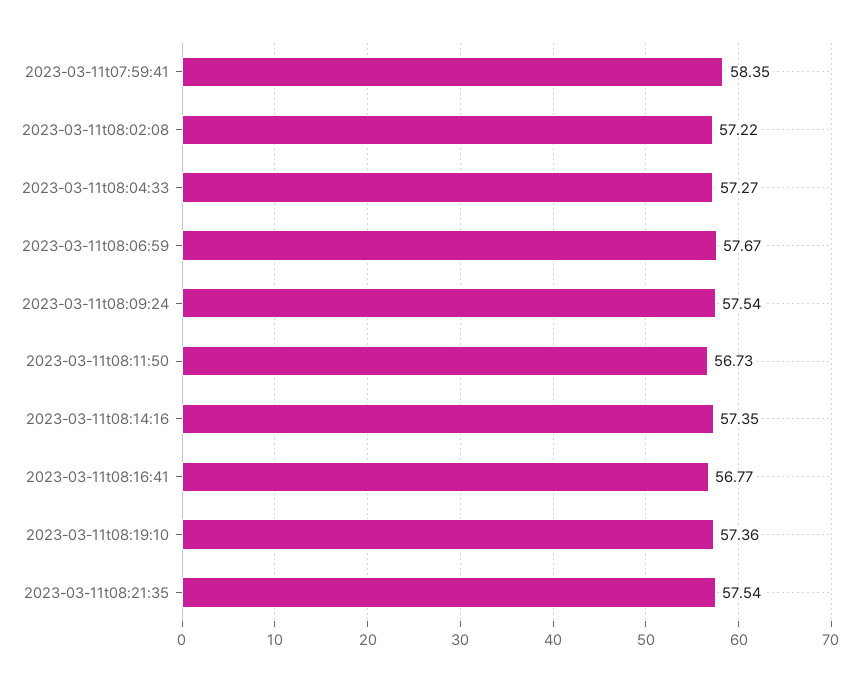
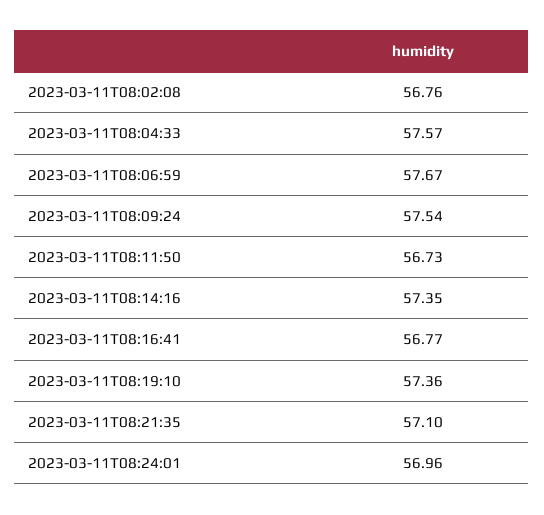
2023-03-11t07:59:41: 58.35 -> none
2023-03-11t08:02:08: 57.22 -> 56.76
2023-03-11t08:04:33: 57.27 -> 57.57
2023-03-11t08:21:35: 57.54 -> 57.1
2023-03-11T08:24:01: none -> 56.96

